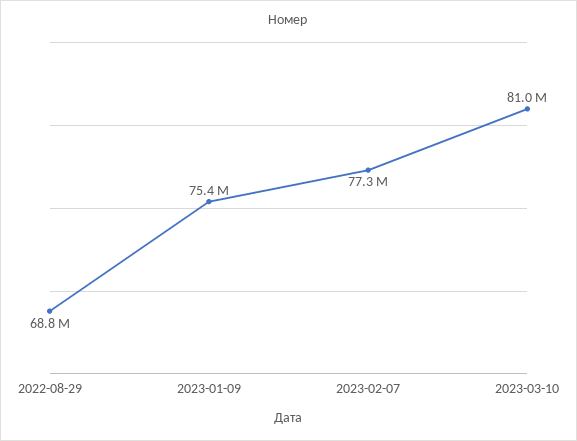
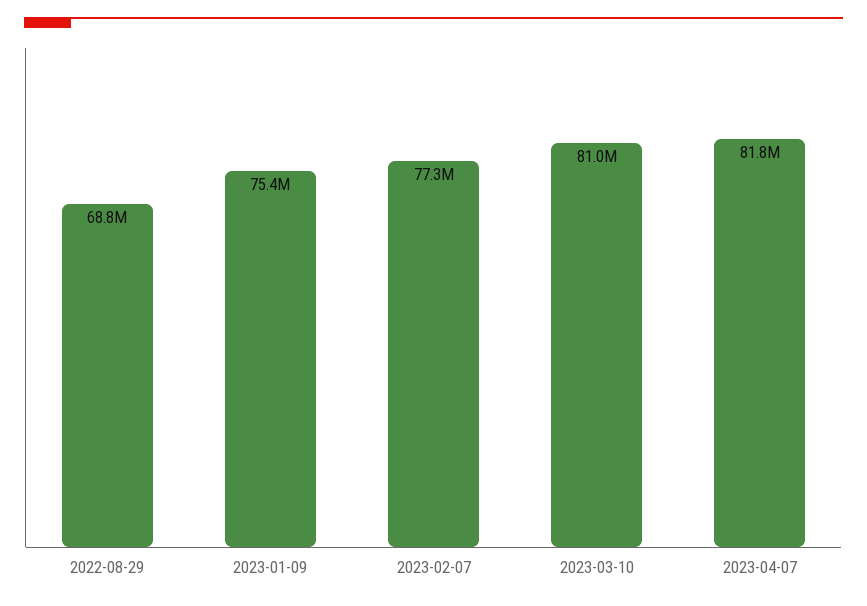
2023-04-07: none -> 81800000

